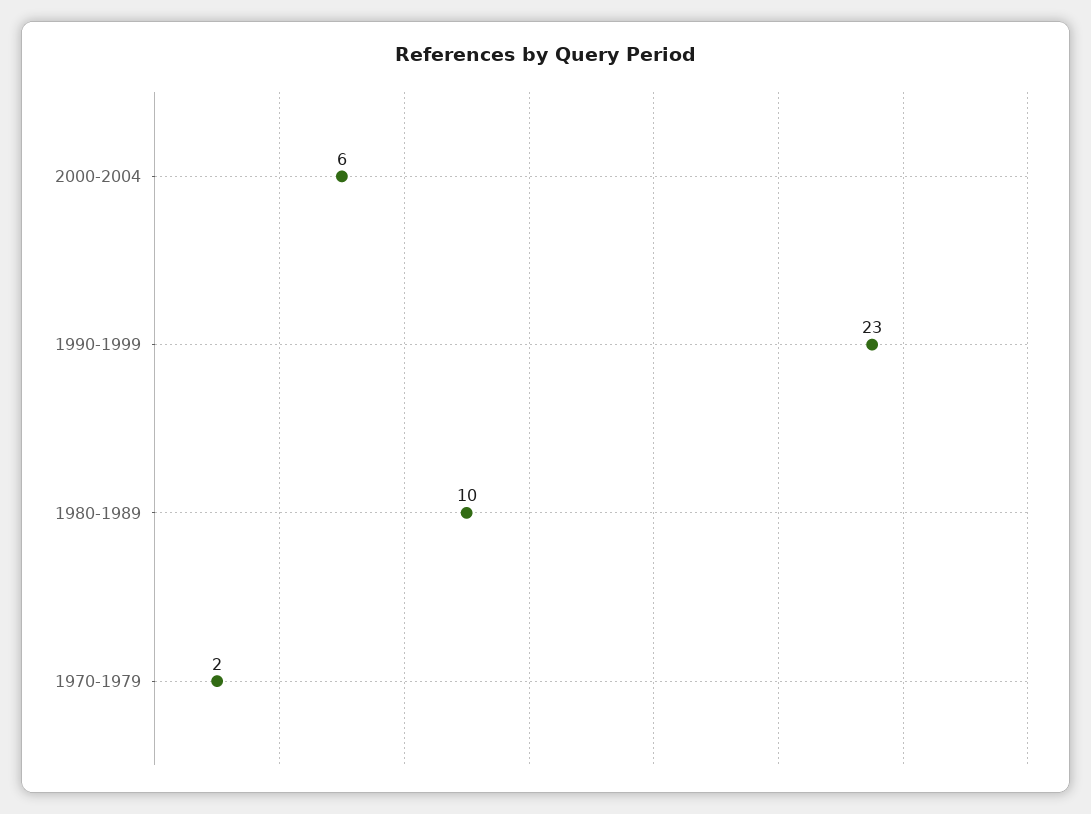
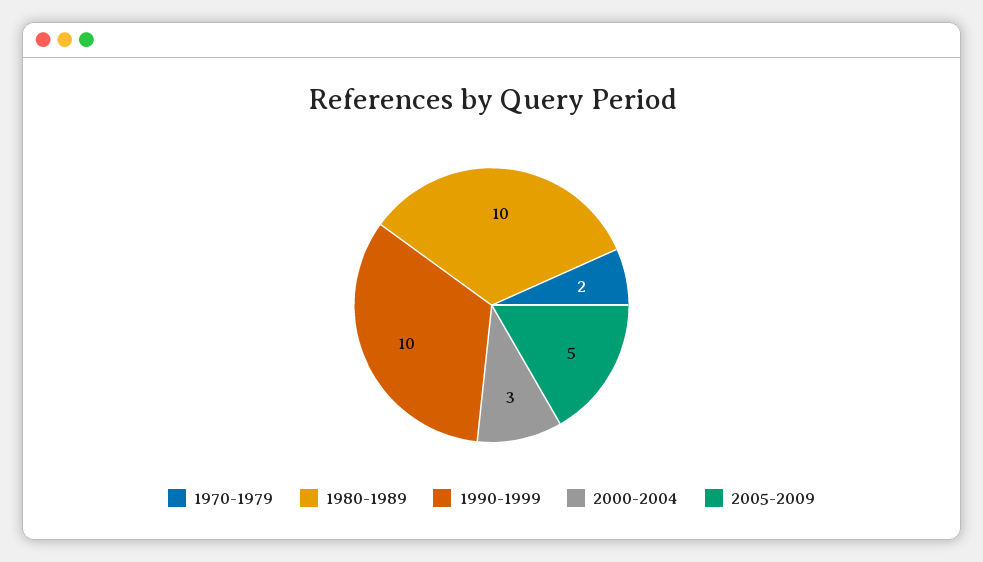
2000-2004: 6 -> 3
1990-1999: 23 -> 10
2005-2009: none -> 5

